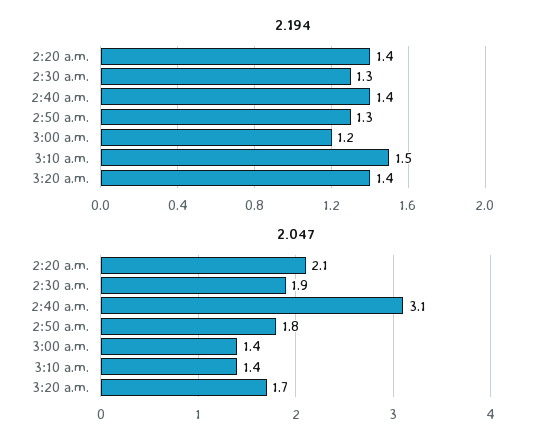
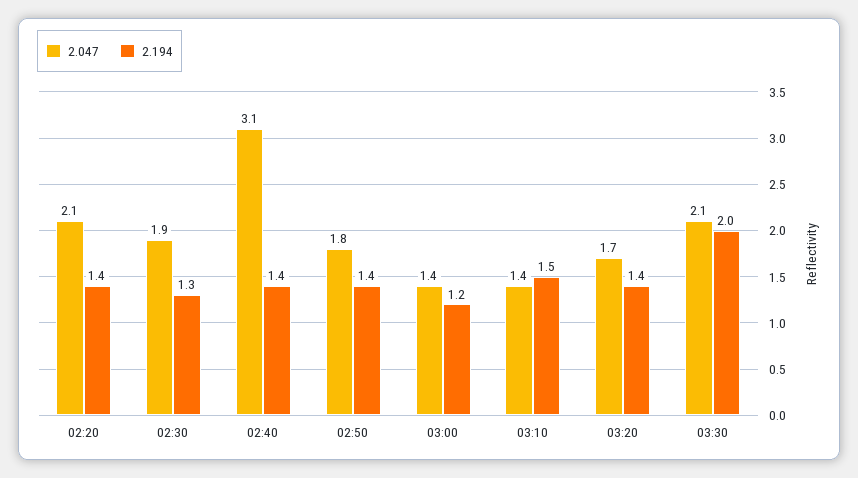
2.194, 2:50 a.m.: 1.3 -> 1.4
2.047, 03:30: none -> 2.1
2.194, 03:30: none -> 2

